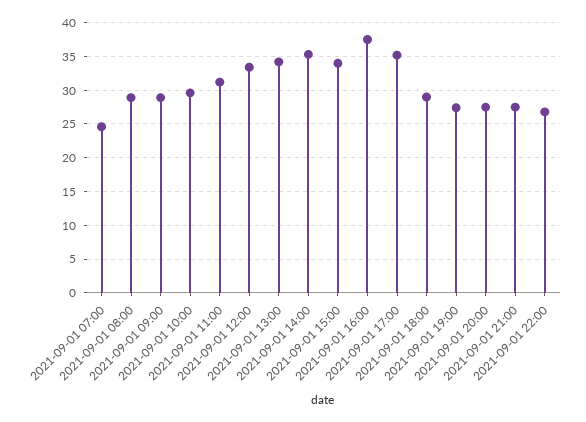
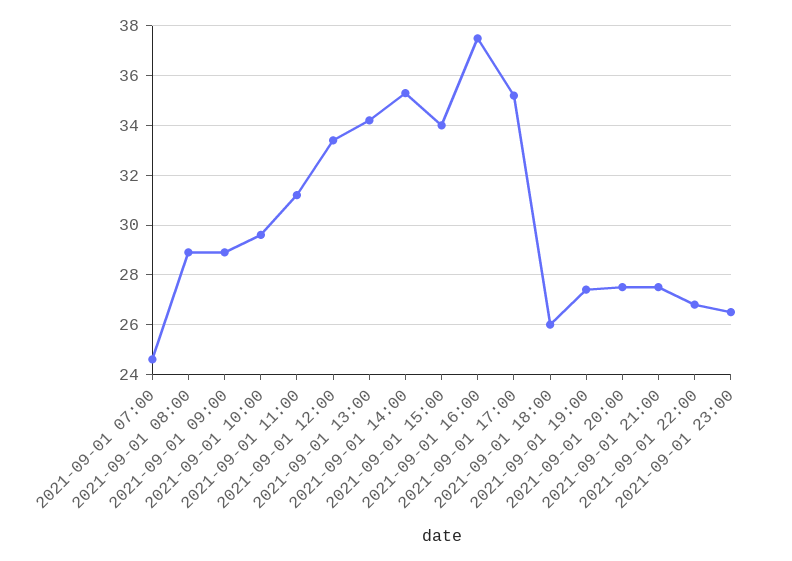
2021-09-01 18:00: 29 -> 26
2021-09-01 23:00: none -> 26.5

